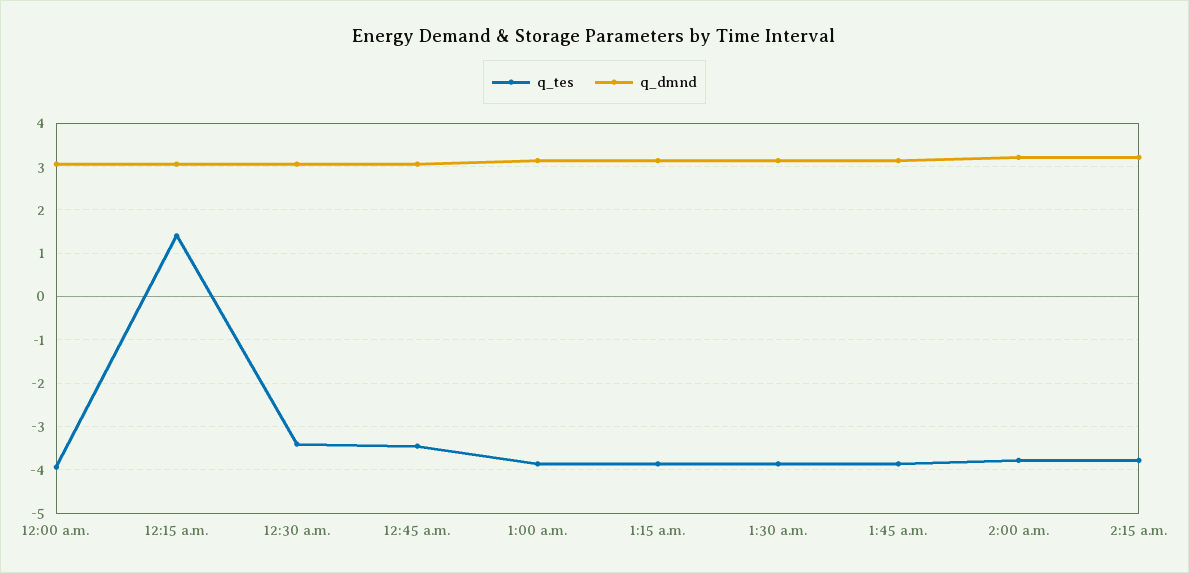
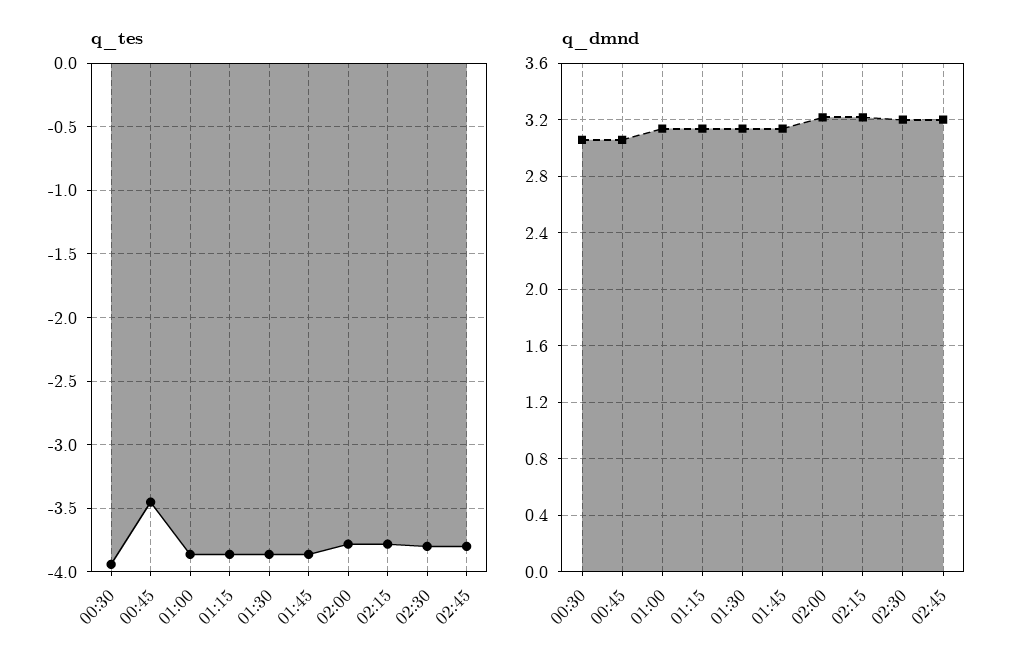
q_tes, 12:00 a.m.: -4 -> none
q_dmnd, 12:00 a.m.: 3 -> none
q_tes, 12:15 a.m.: 1.4 -> none
q_dmnd, 12:15 a.m.: 3 -> none
q_tes, 12:30 a.m.: -3.4 -> -3.95
q_tes, 02:30: none -> -3.8
q_tes, 02:45: none -> -3.8
q_dmnd, 02:30: none -> 3.2
q_dmnd, 02:45: none -> 3.2

